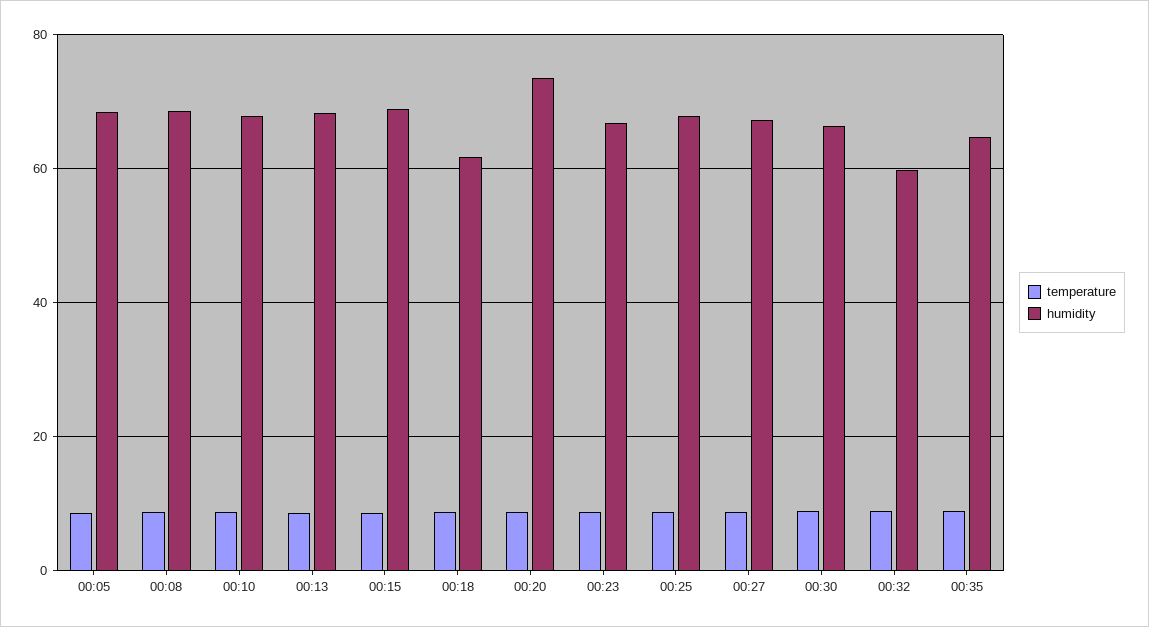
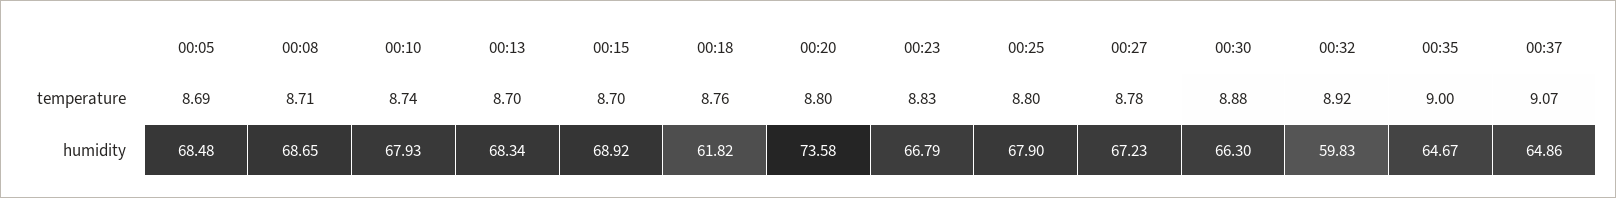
temperature, 00:37: none -> 9.07
humidity, 00:37: none -> 64.86

